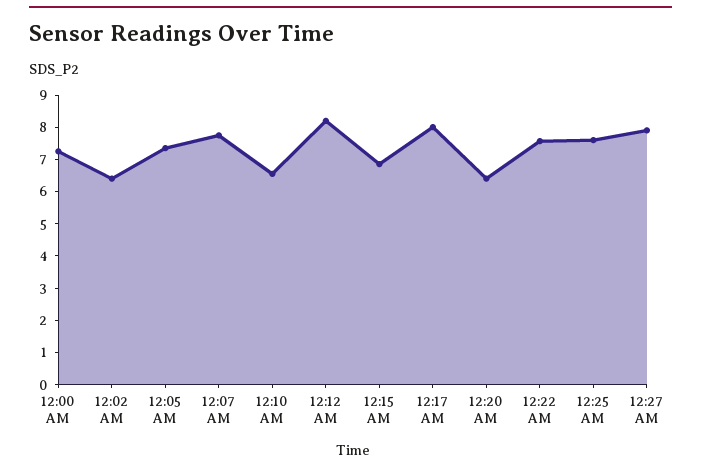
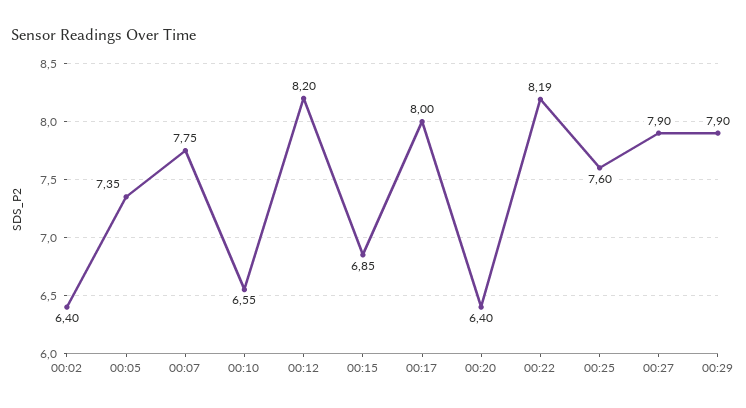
12:00 AM: 7.25 -> none
12:22 AM: 7.5 -> 8.19
00:29: none -> 7.9

